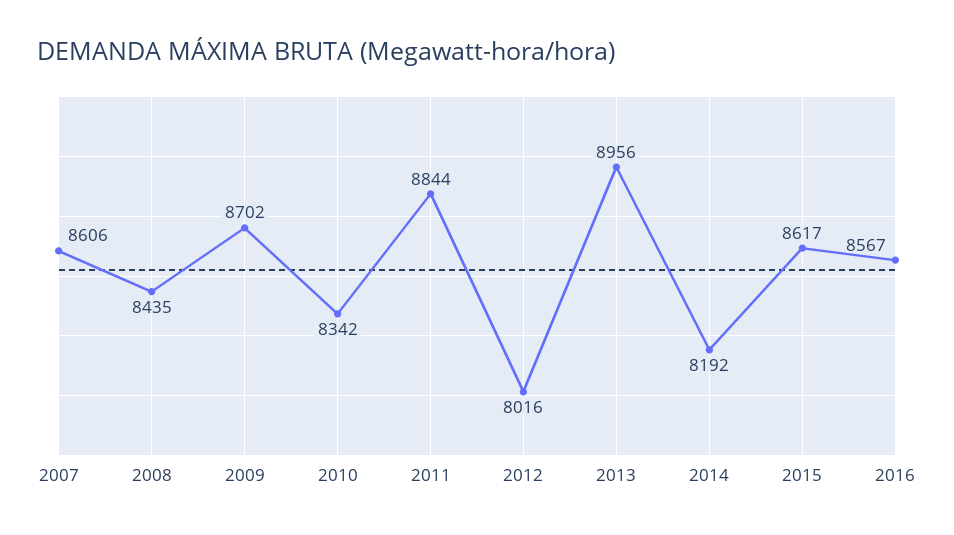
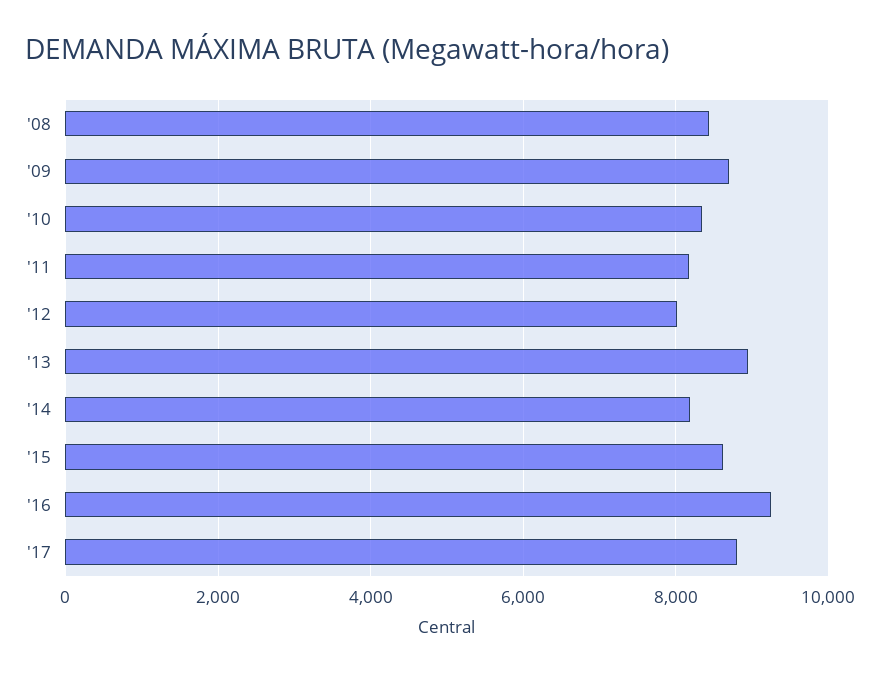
2007: 8606 -> none
2011: 8844 -> 8200
2016: 8567 -> 9200
'17: none -> 8800

